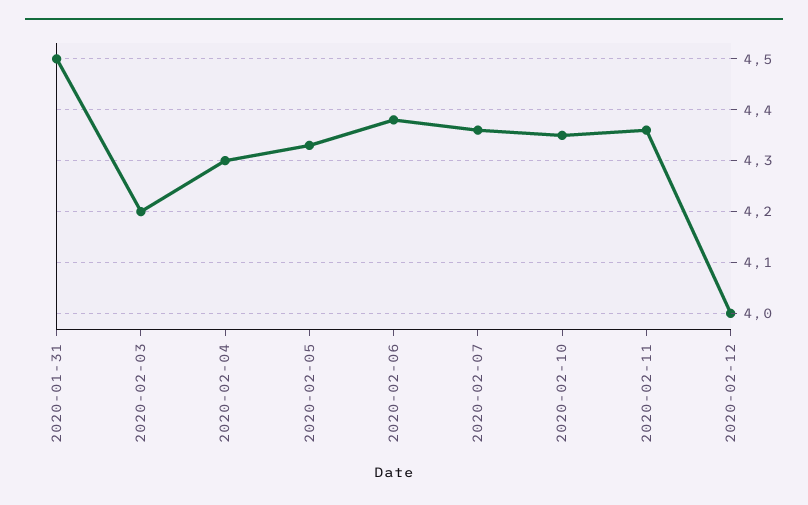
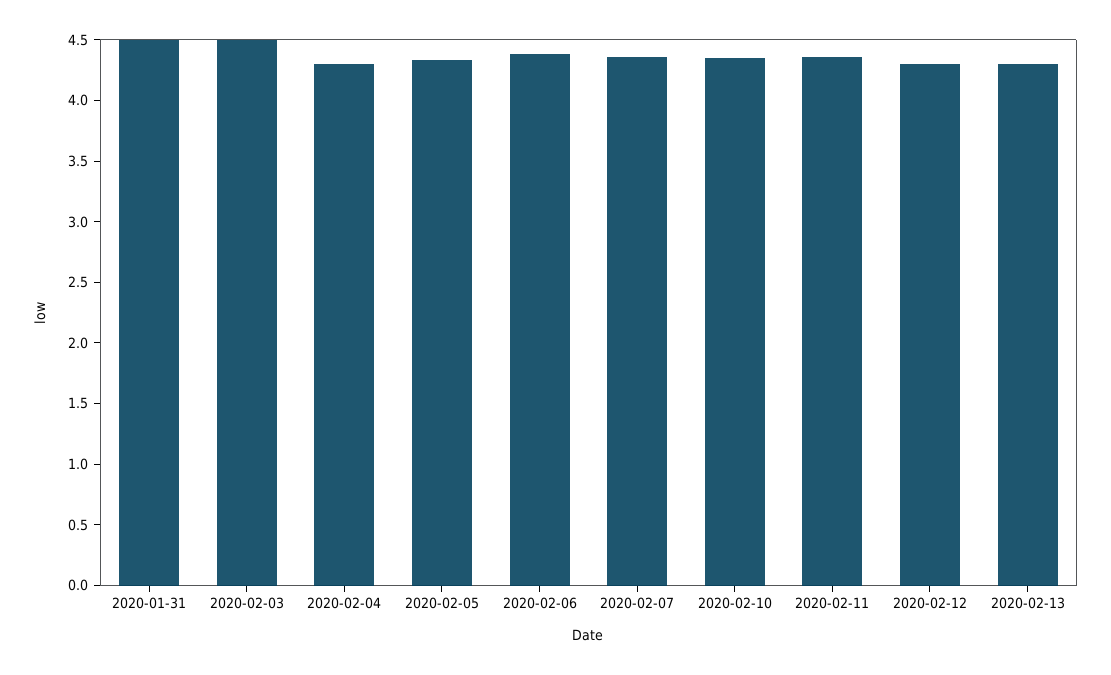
2020-02-03: 4.2 -> 4.5
2020-02-12: 4 -> 4.3
2020-02-13: none -> 4.3

